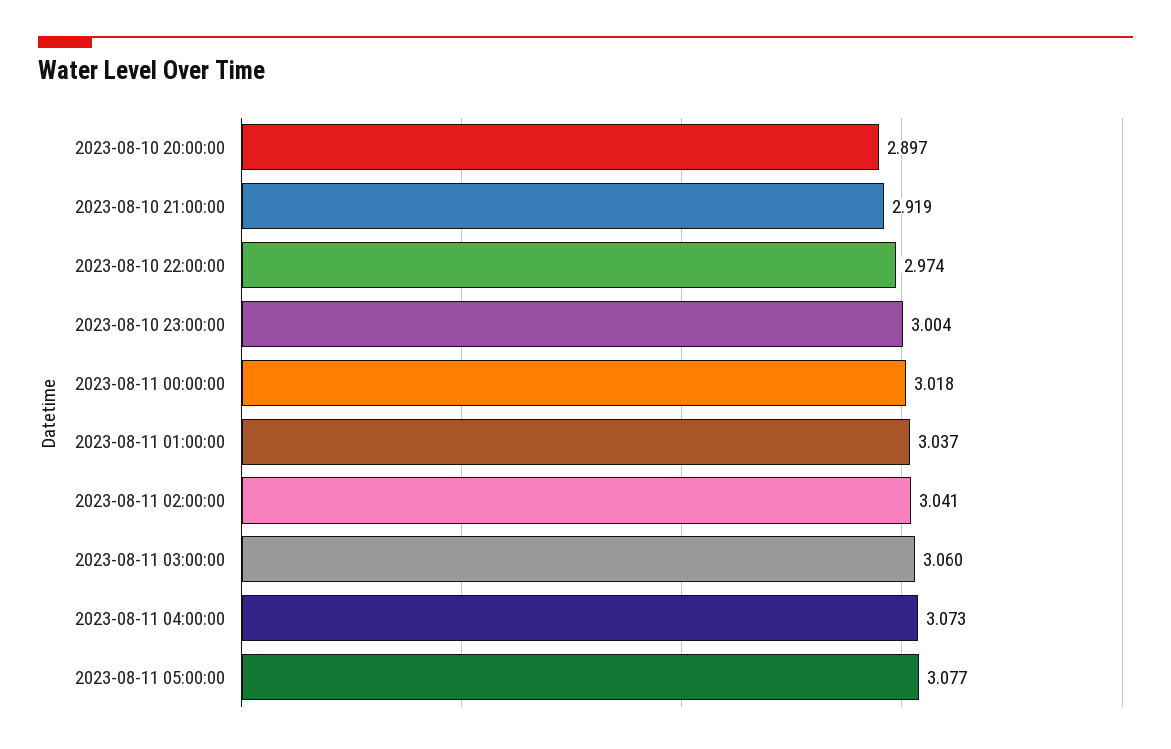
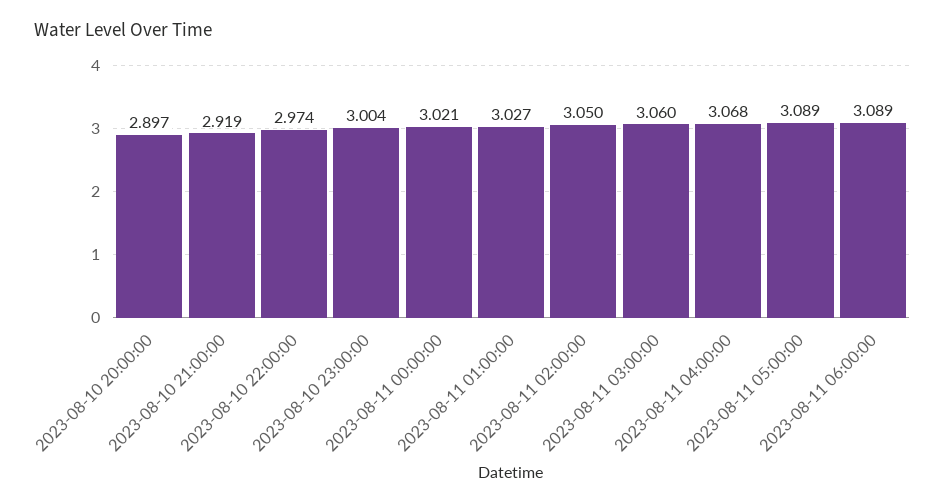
2023-08-11 00:00:00: 3.018 -> 3.021
2023-08-11 01:00:00: 3.037 -> 3.027
2023-08-11 02:00:00: 3.041 -> 3.05
2023-08-11 04:00:00: 3.073 -> 3.068
2023-08-11 05:00:00: 3.077 -> 3.089
2023-08-11 06:00:00: none -> 3.089

